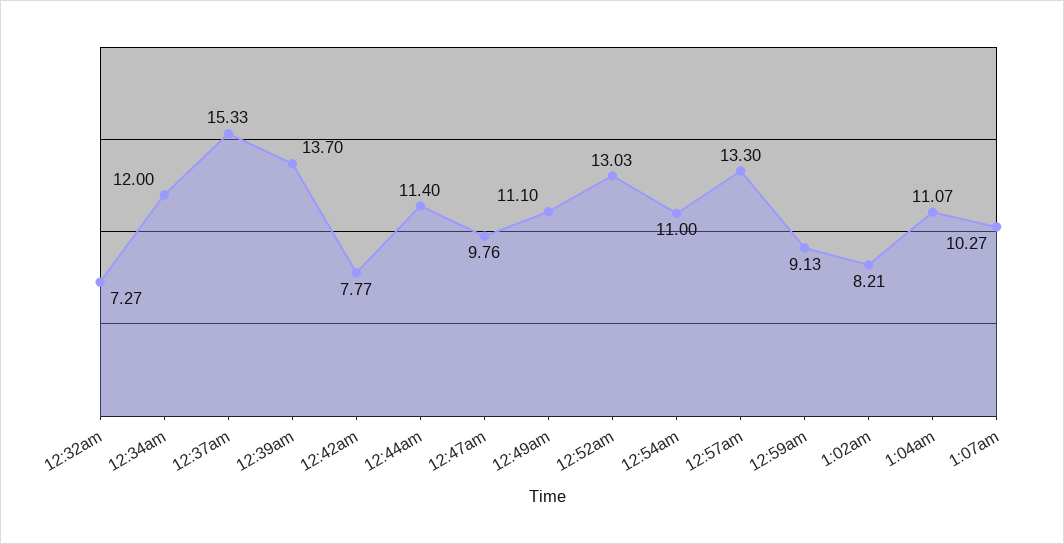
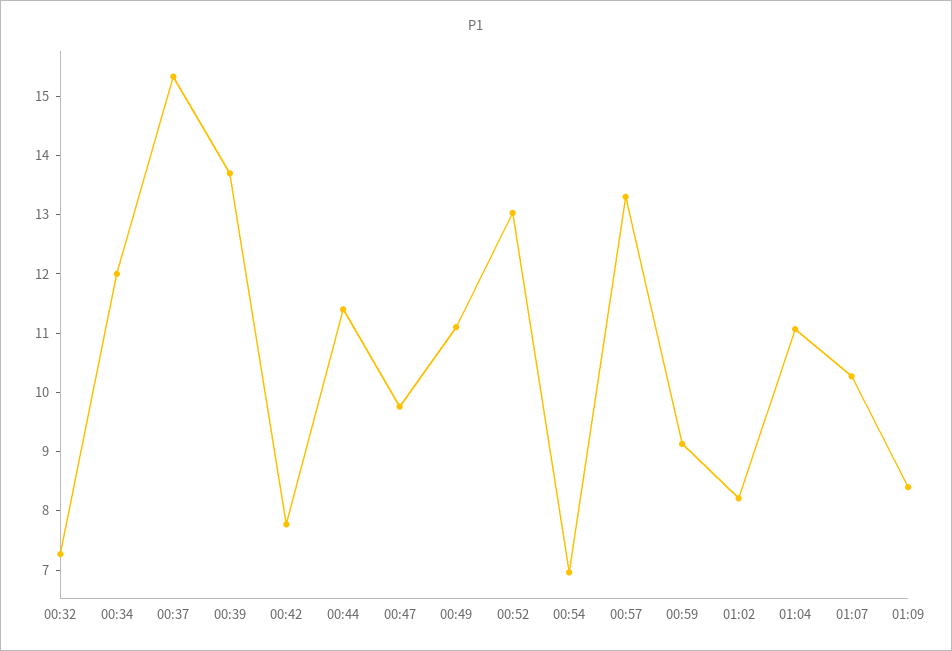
12:54am: 11 -> 7
01:09: none -> 8.4

